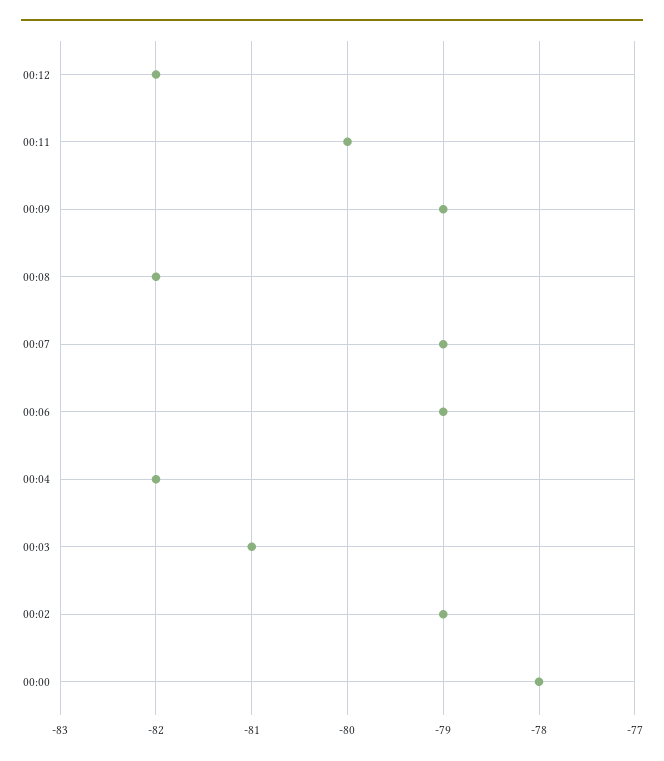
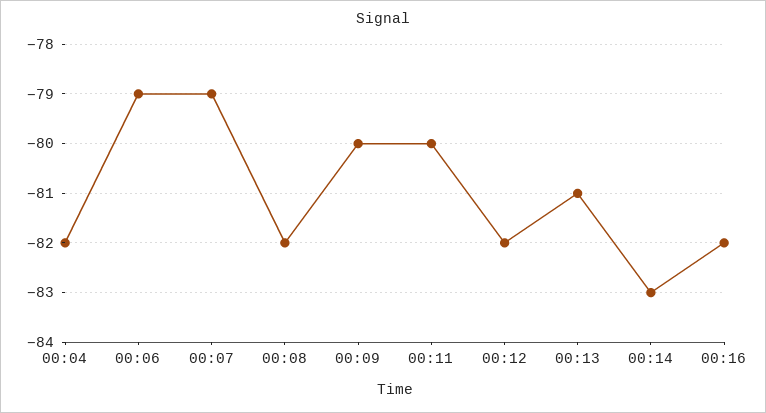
00:09: -79 -> -80
00:03: -81 -> none
00:02: -79 -> none
00:00: -78 -> none
00:13: none -> -81
00:14: none -> -83
00:16: none -> -82

